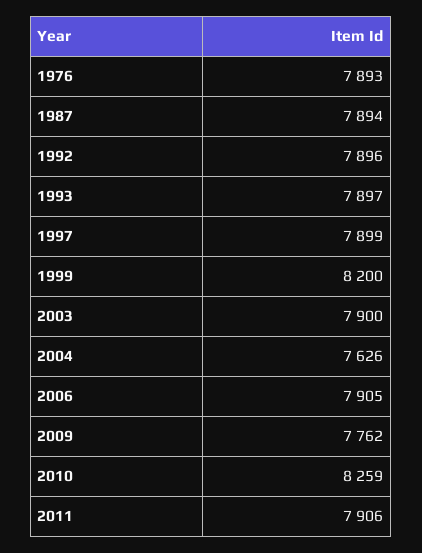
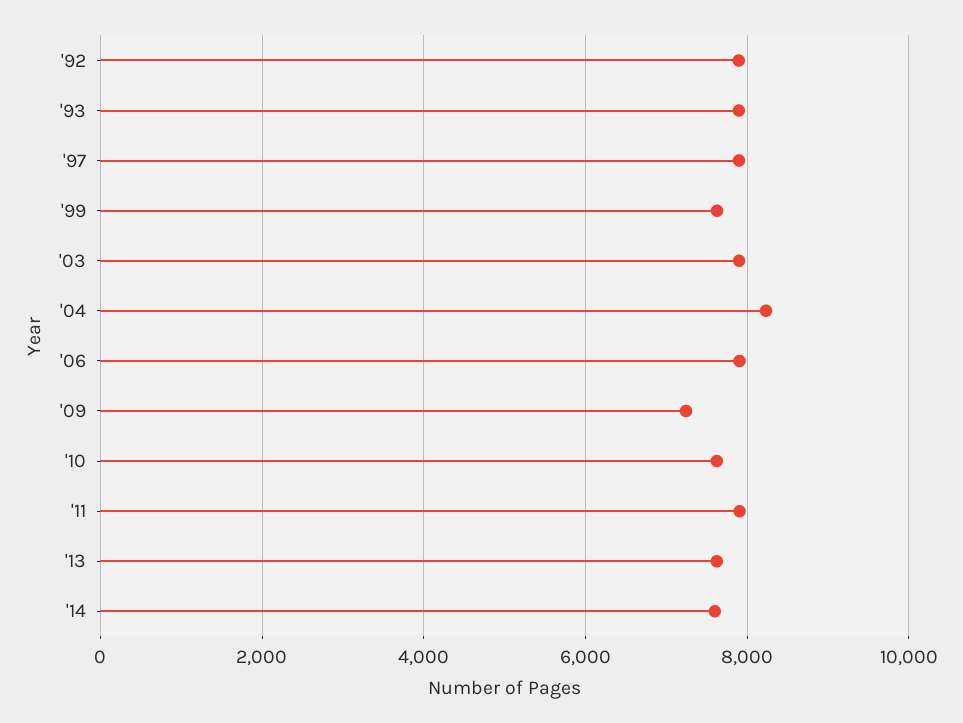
1976: 7893 -> none
1987: 7894 -> none
1999: 8200 -> 7600
2004: 7626 -> 8200
2009: 7762 -> 7200
2010: 8259 -> 7600
'13: none -> 7600
'14: none -> 7600

